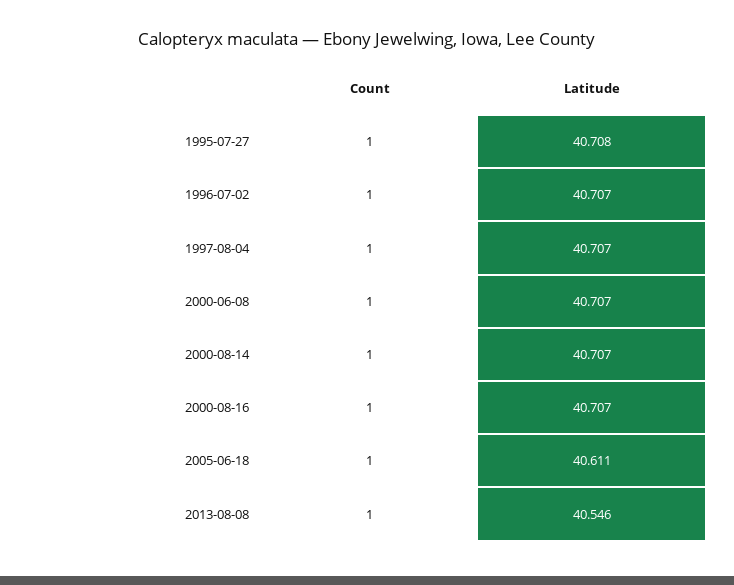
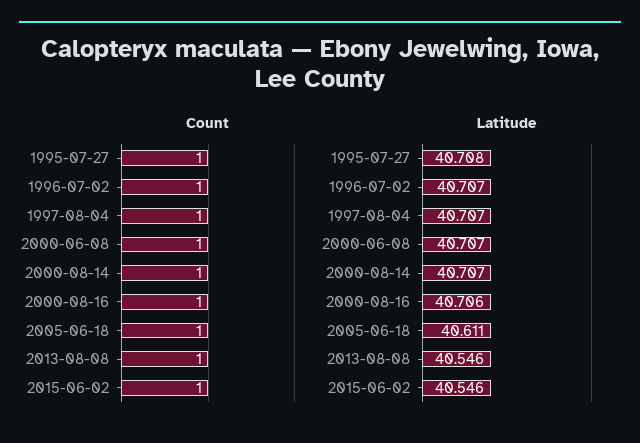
Latitude, 2000-08-16: 40.707 -> 40.706
Count, 2015-06-02: none -> 1
Latitude, 2015-06-02: none -> 40.546

